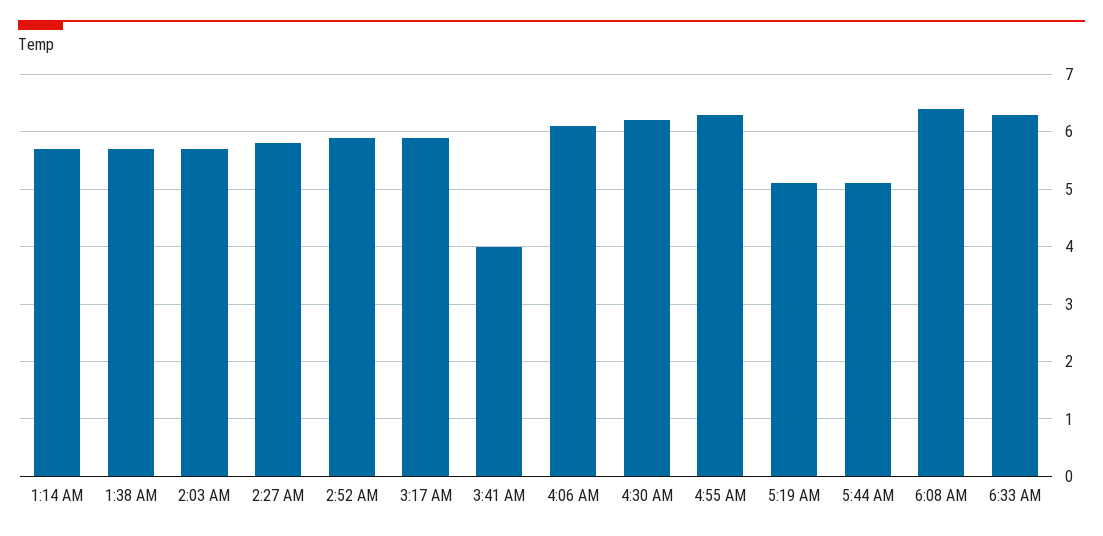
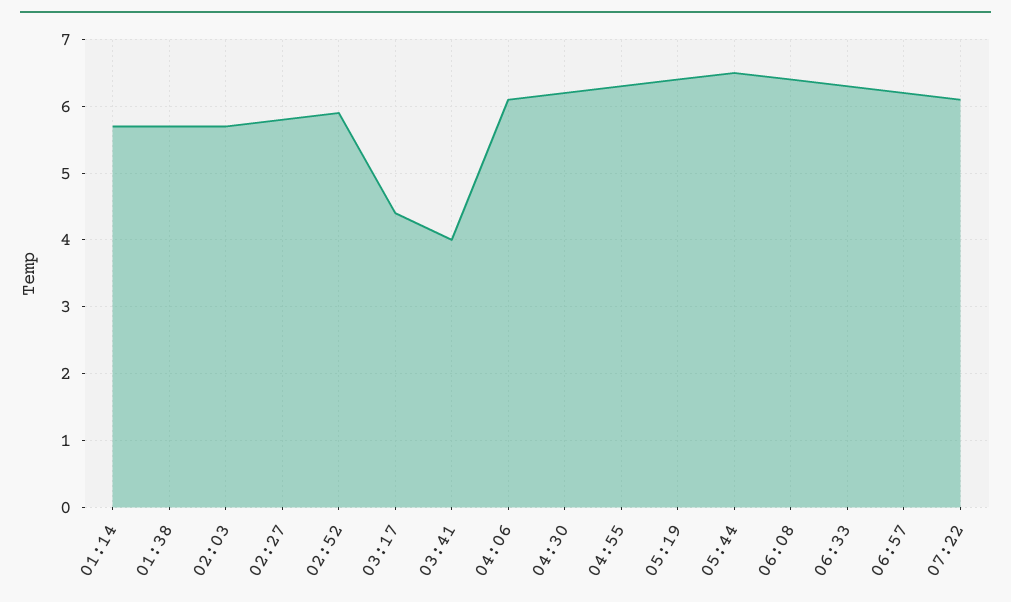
3:17 AM: 6 -> 4.4
5:19 AM: 5 -> 6.4
5:44 AM: 5 -> 6.5
06:57: none -> 6.2
07:22: none -> 6.1

